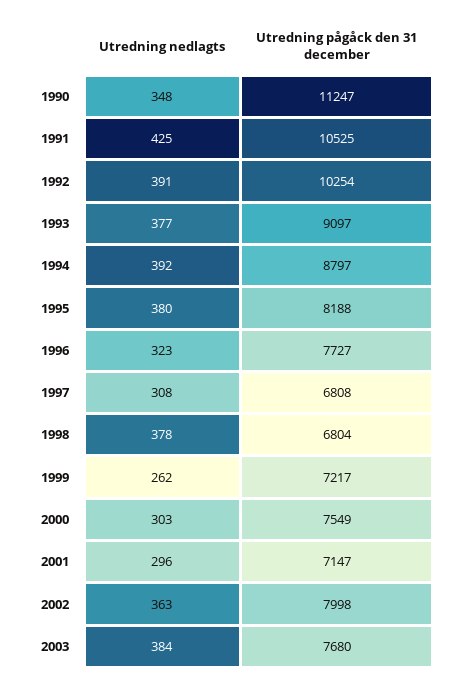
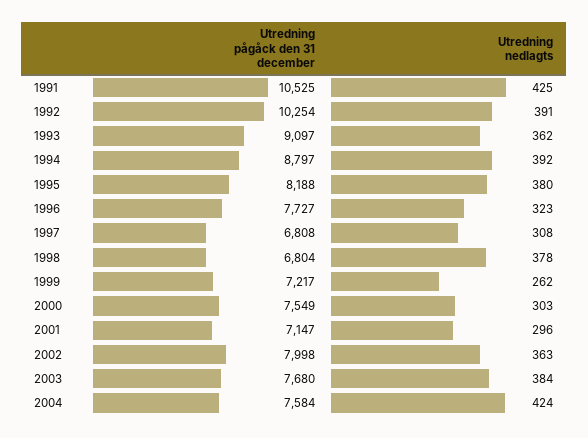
Utredning nedlagts, 1990: 348 -> none
Utredning pågåck den 31 december, 1990: 11247 -> none
Utredning nedlagts, 1993: 377 -> 362
Utredning pågåck den 31 december, 2004: none -> 7584
Utredning nedlagts, 2004: none -> 424

